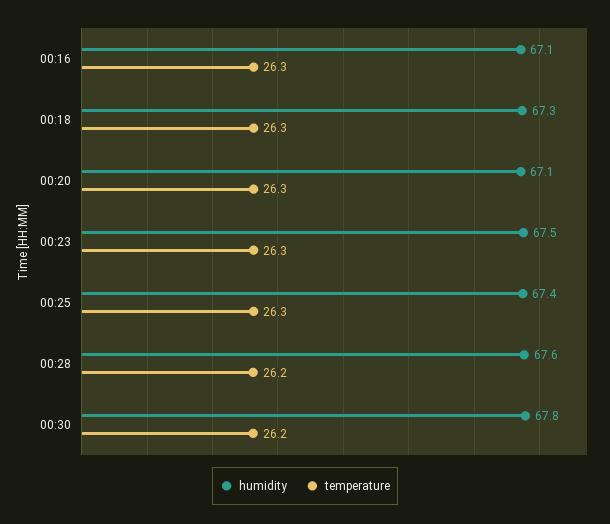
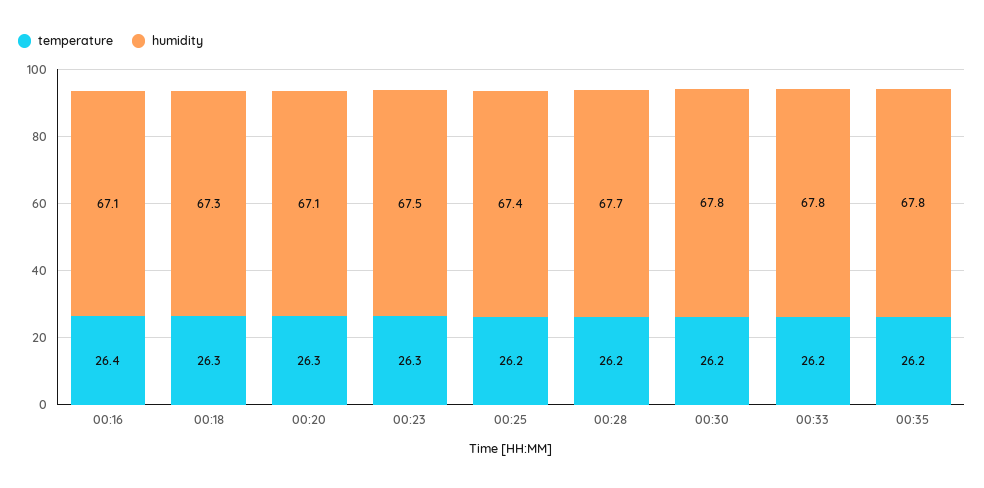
temperature, 00:16: 26.3 -> 26.4
temperature, 00:25: 26.3 -> 26.2
humidity, 00:28: 67.6 -> 67.7
temperature, 00:33: none -> 26.2
humidity, 00:33: none -> 67.8
temperature, 00:35: none -> 26.2
humidity, 00:35: none -> 67.8

